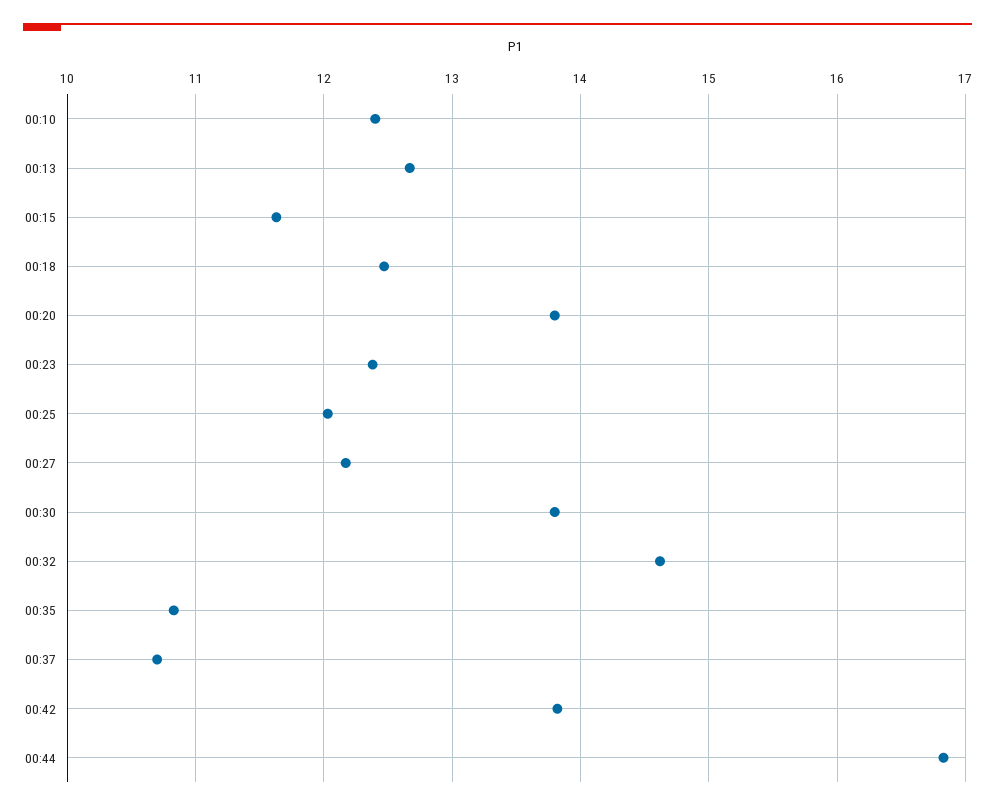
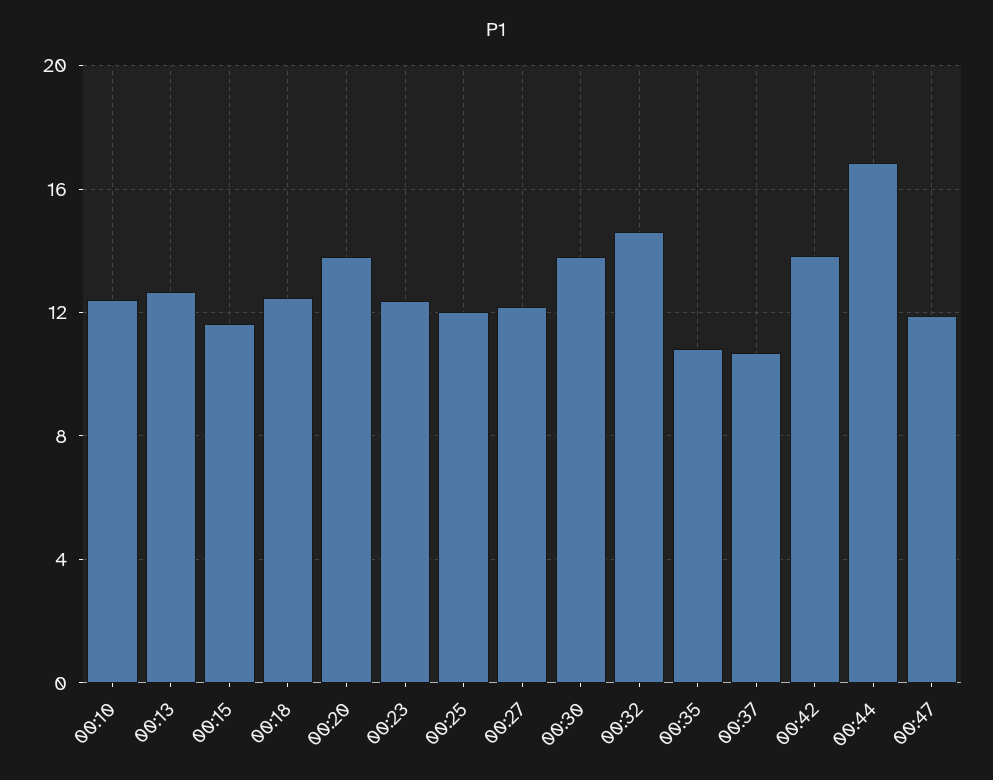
00:47: none -> 12

